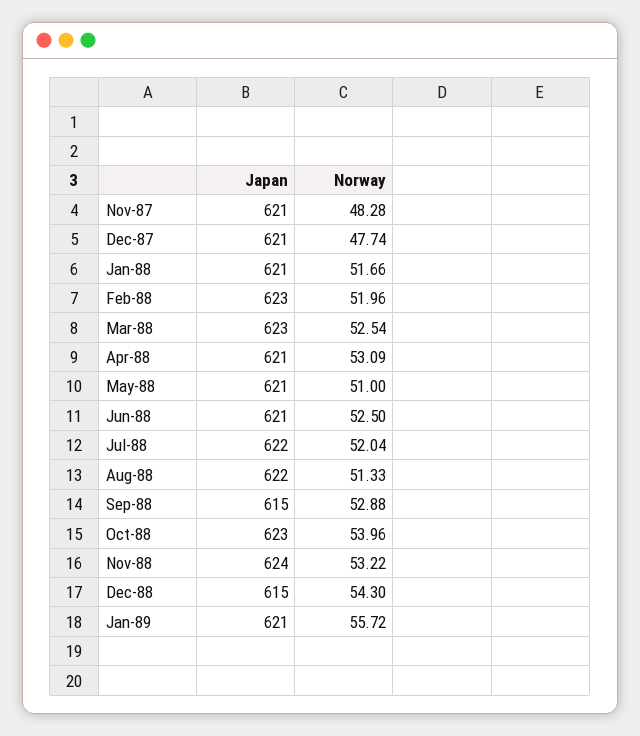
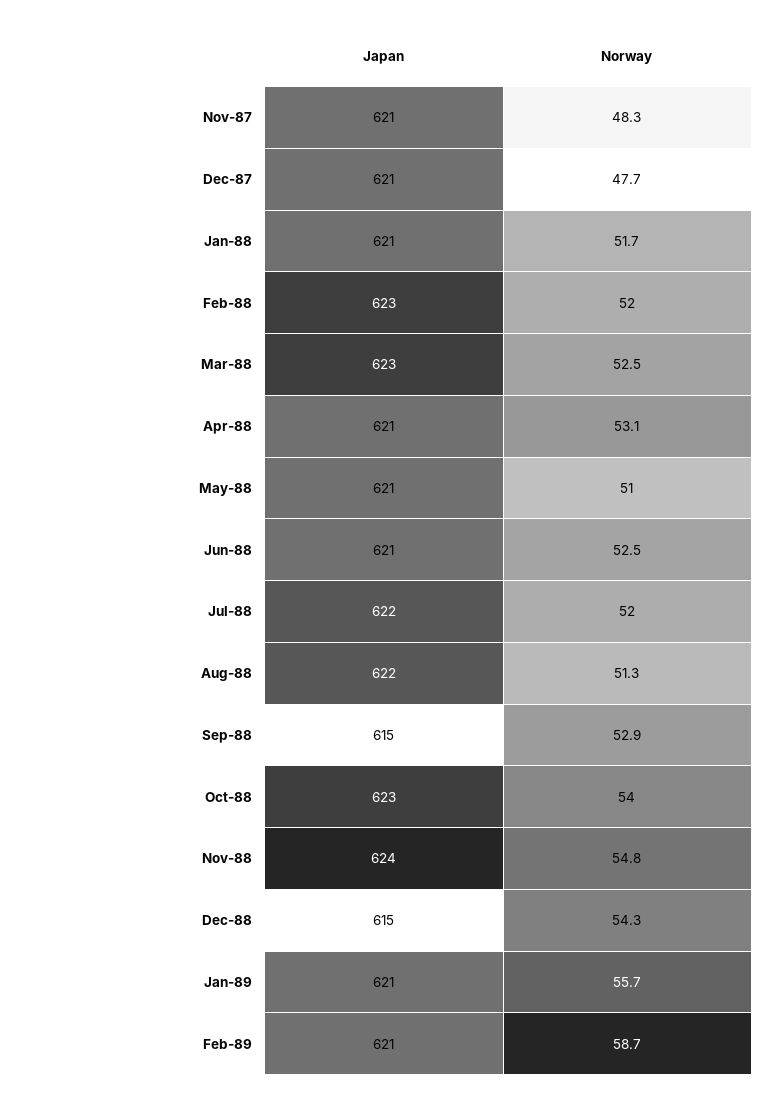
Norway, Nov-88: 53.22 -> 54.8
Japan, Feb-89: none -> 621
Norway, Feb-89: none -> 58.7

